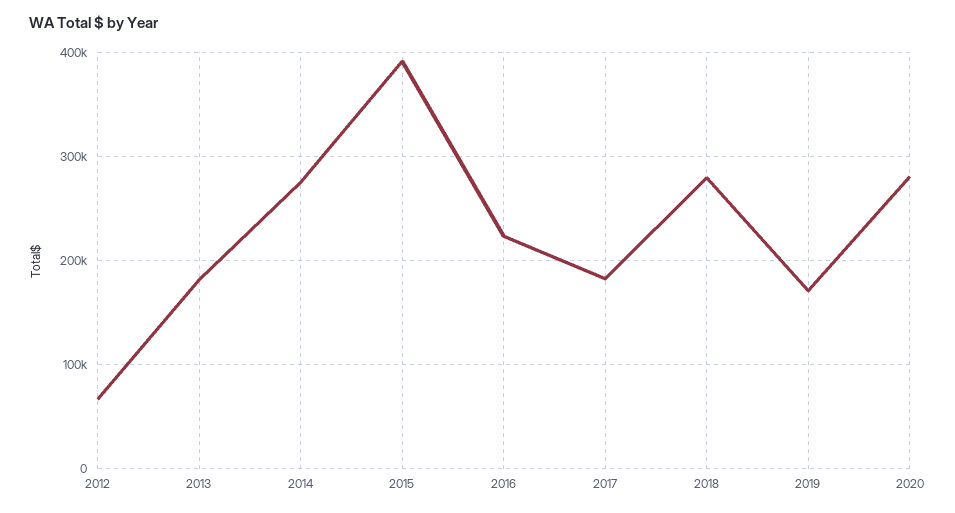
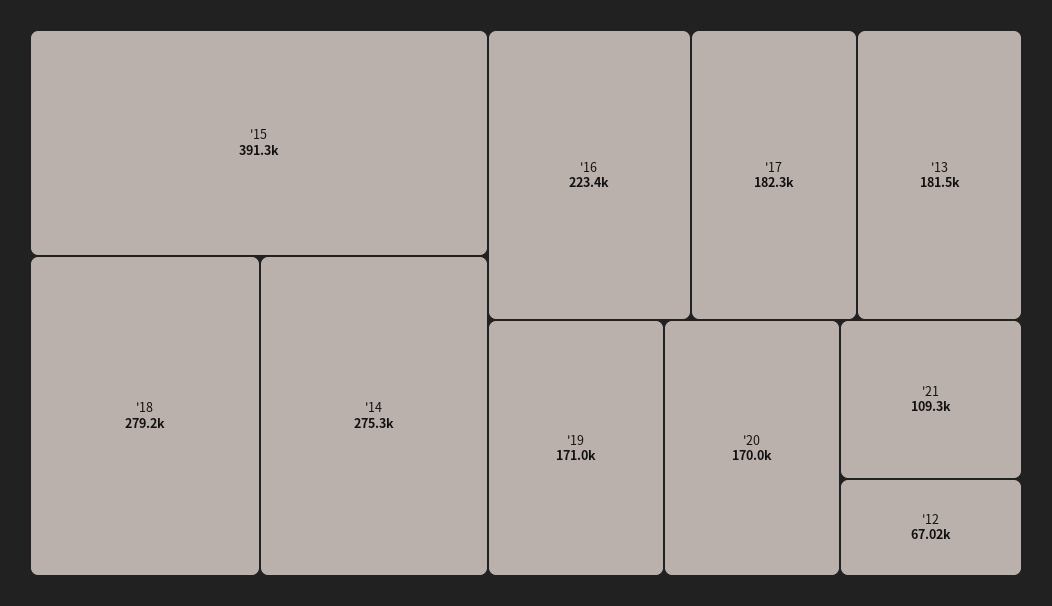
2020: 280000 -> 170000
'21: none -> 109300

